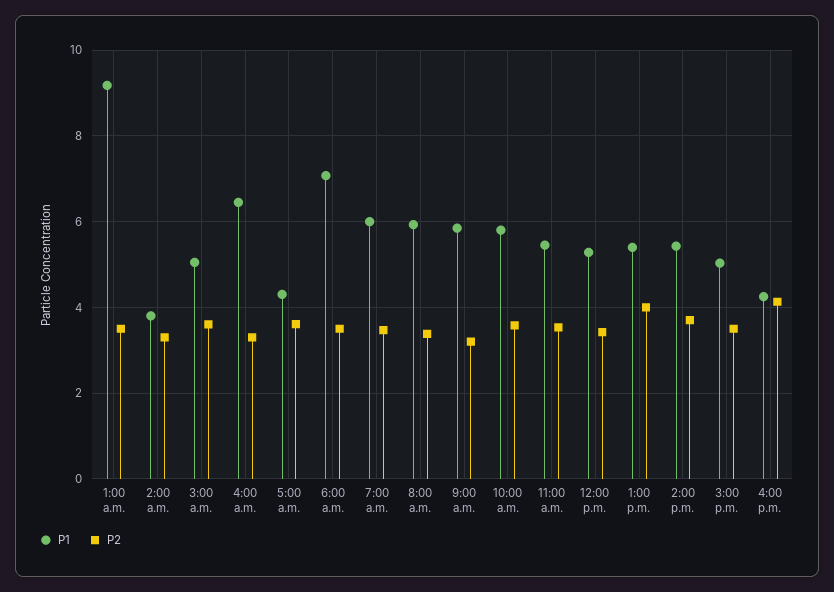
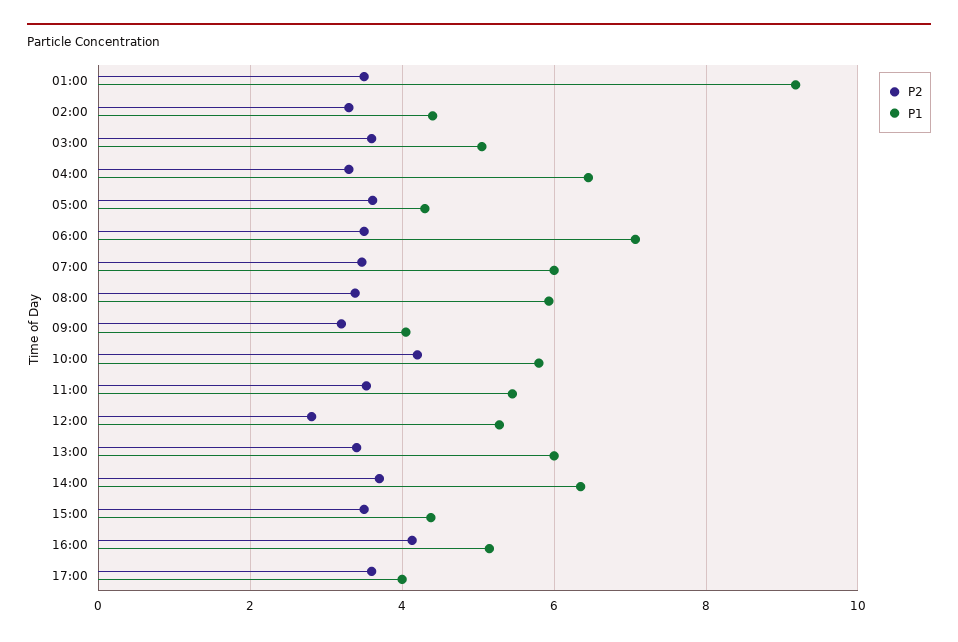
P1, 2:00 a.m.: 3.8 -> 4.4
P1, 9:00 a.m.: 5.8 -> 4
P2, 10:00 a.m.: 3.6 -> 4.2
P2, 12:00 p.m.: 3.4 -> 2.8
P1, 1:00 p.m.: 5.4 -> 6
P2, 1:00 p.m.: 4 -> 3.4
P1, 2:00 p.m.: 5.4 -> 6.4
P1, 3:00 p.m.: 5 -> 4.4
P1, 4:00 p.m.: 4.2 -> 5.2
P2, 17:00: none -> 3.6
P1, 17:00: none -> 4

